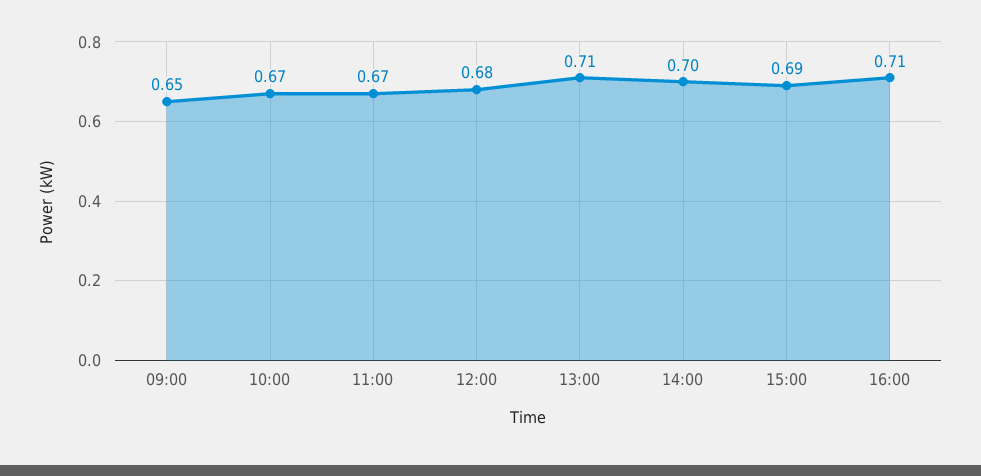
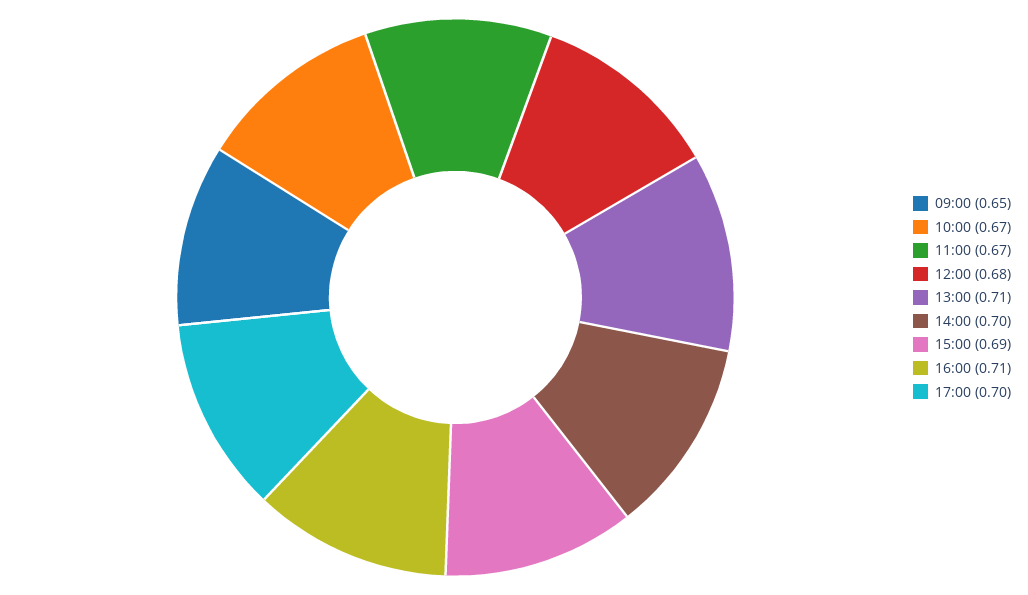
17:00: none -> 0.7

